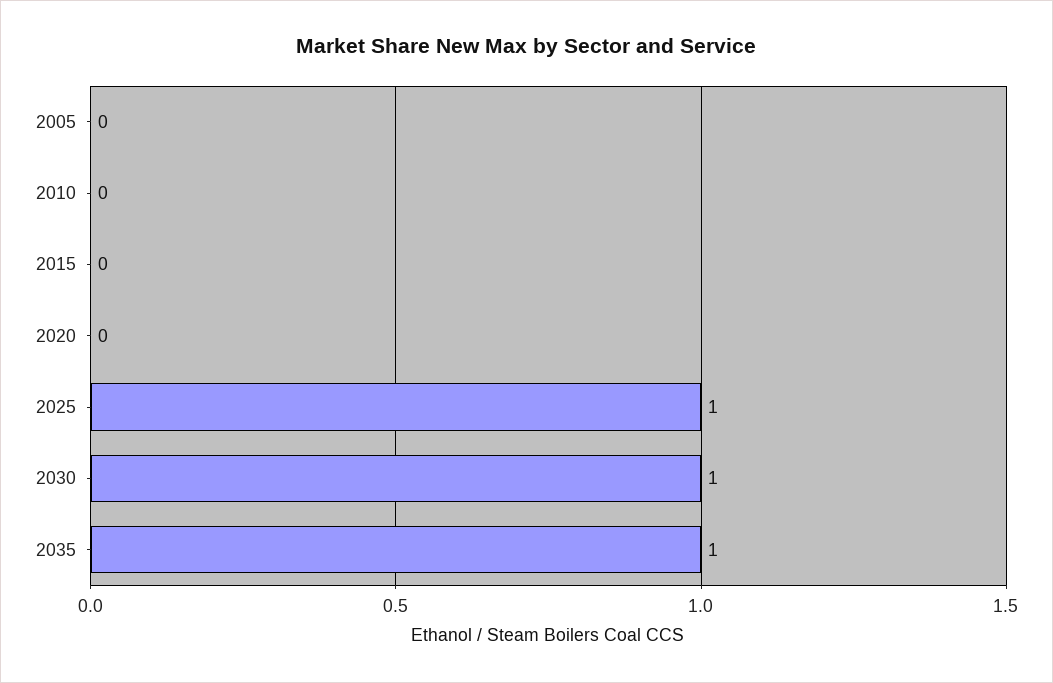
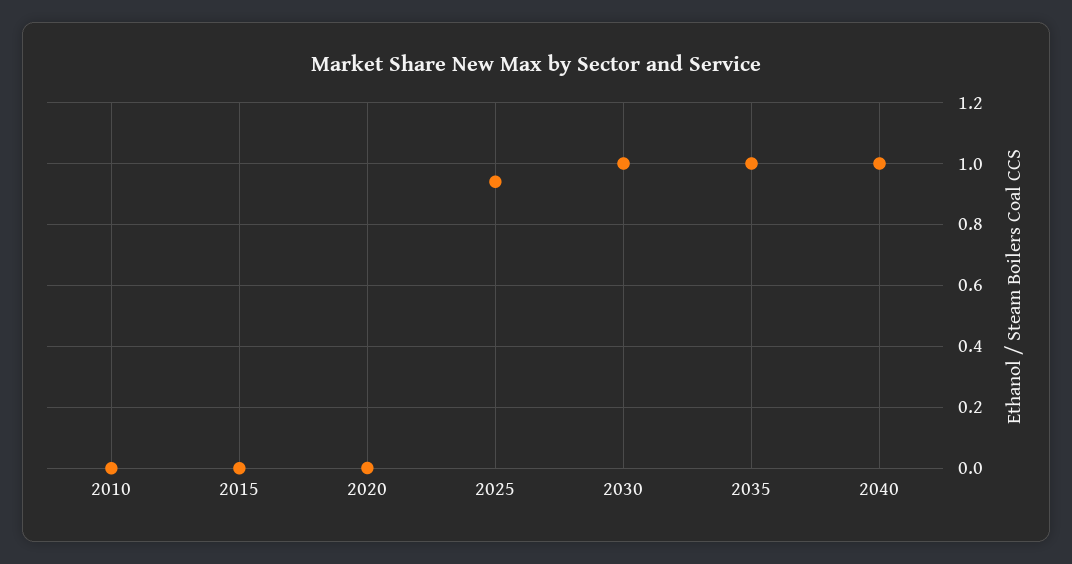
2005: 0 -> none
2025: 1 -> 0.94
2040: none -> 1

